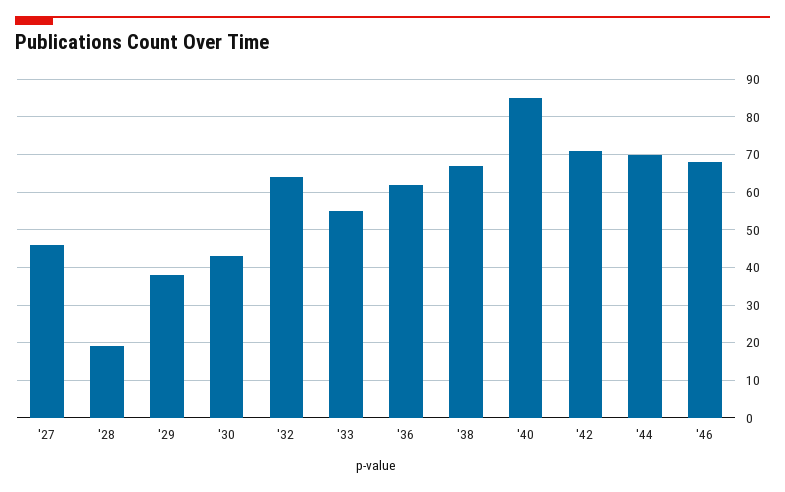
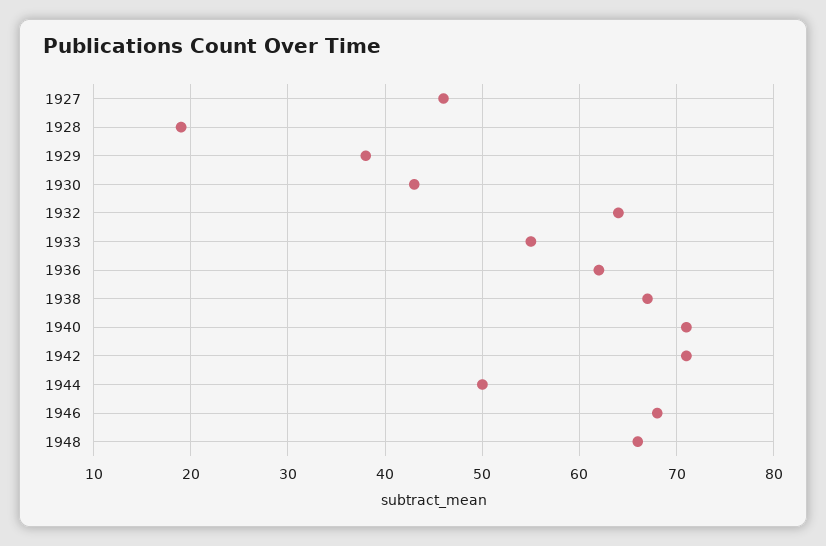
'40: 85 -> 71
'44: 70 -> 50
1948: none -> 66

